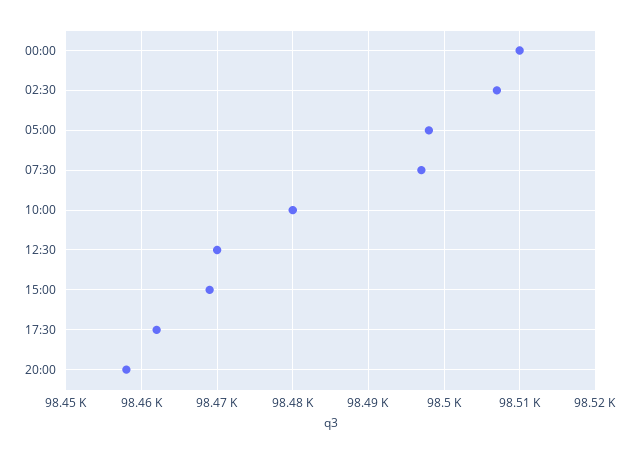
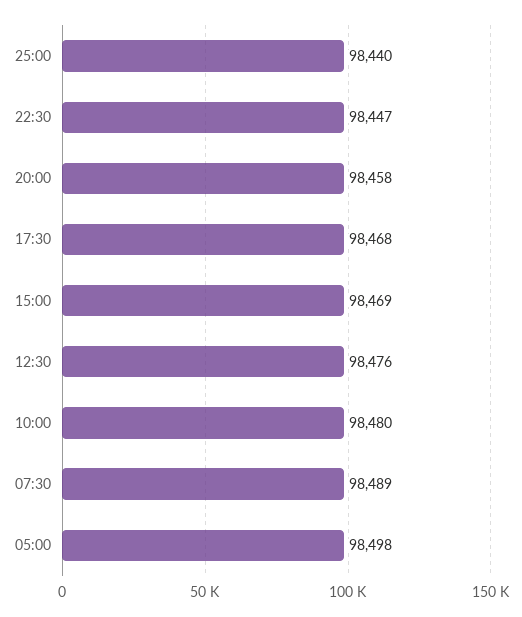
00:00: 98510 -> none
02:30: 98507 -> none
07:30: 98497 -> 98489
12:30: 98470 -> 98476
17:30: 98462 -> 98468
25:00: none -> 98440
22:30: none -> 98447

